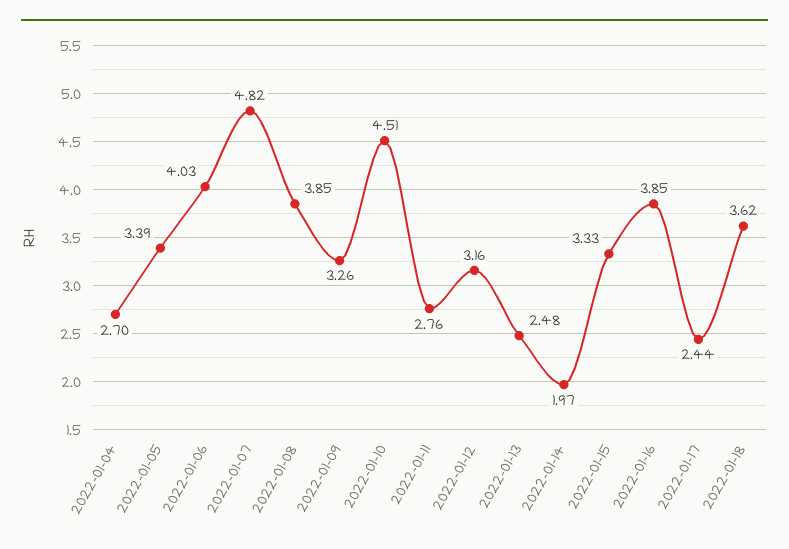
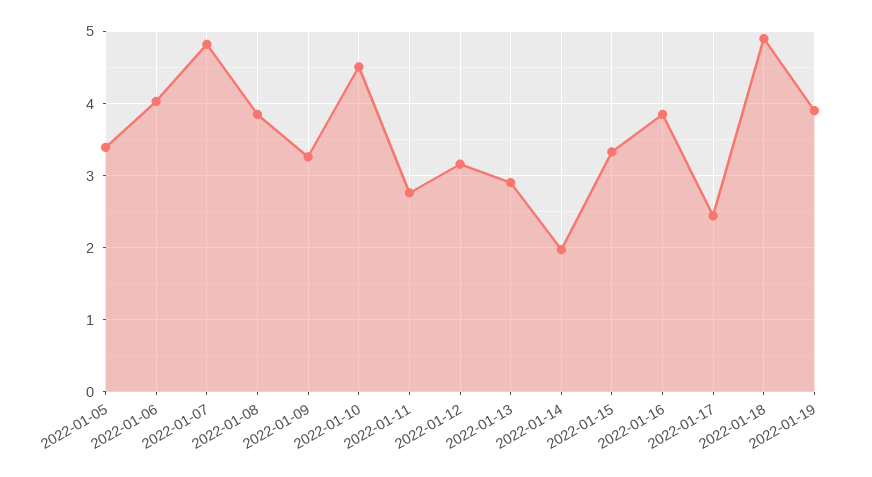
2022-01-04: 2.7 -> none
2022-01-13: 2.48 -> 2.9
2022-01-18: 3.62 -> 4.9
2022-01-19: none -> 3.9

